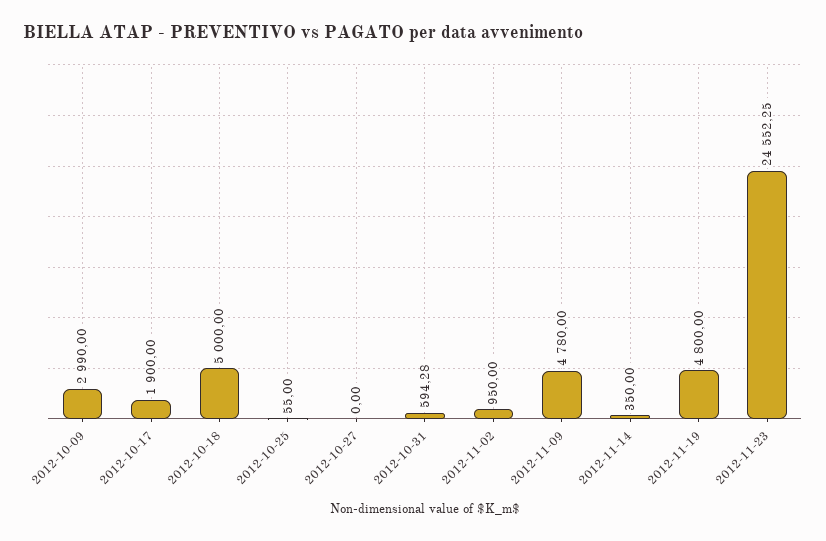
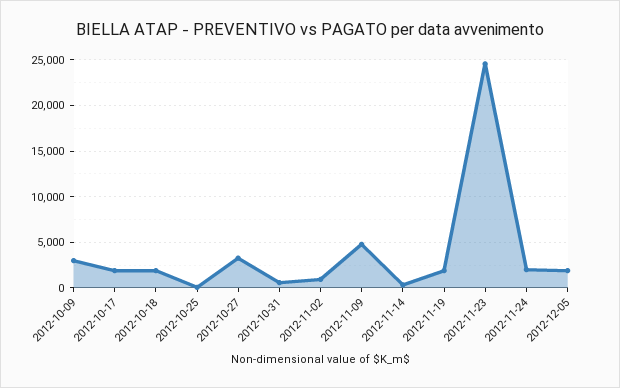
2012-10-18: 5000 -> 2000
2012-10-27: 0 -> 3000
2012-11-19: 4800 -> 2000
2012-11-24: none -> 2000
2012-12-05: none -> 2000

